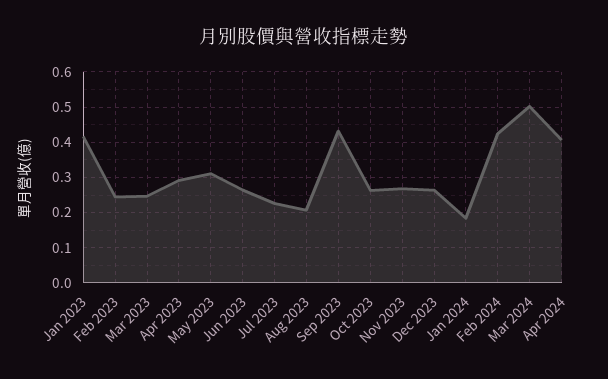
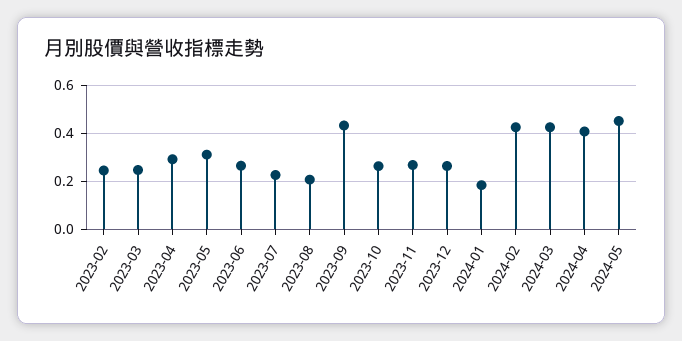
Jan 2023: 0.42 -> none
Mar 2024: 0.5 -> 0.425
2024-05: none -> 0.45

